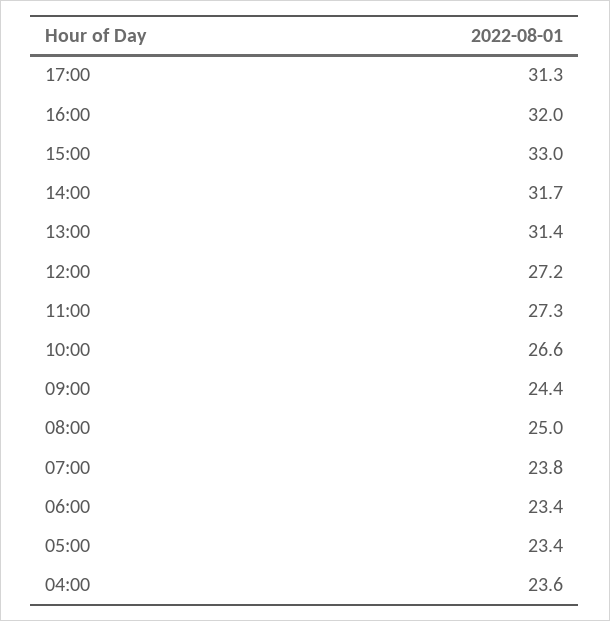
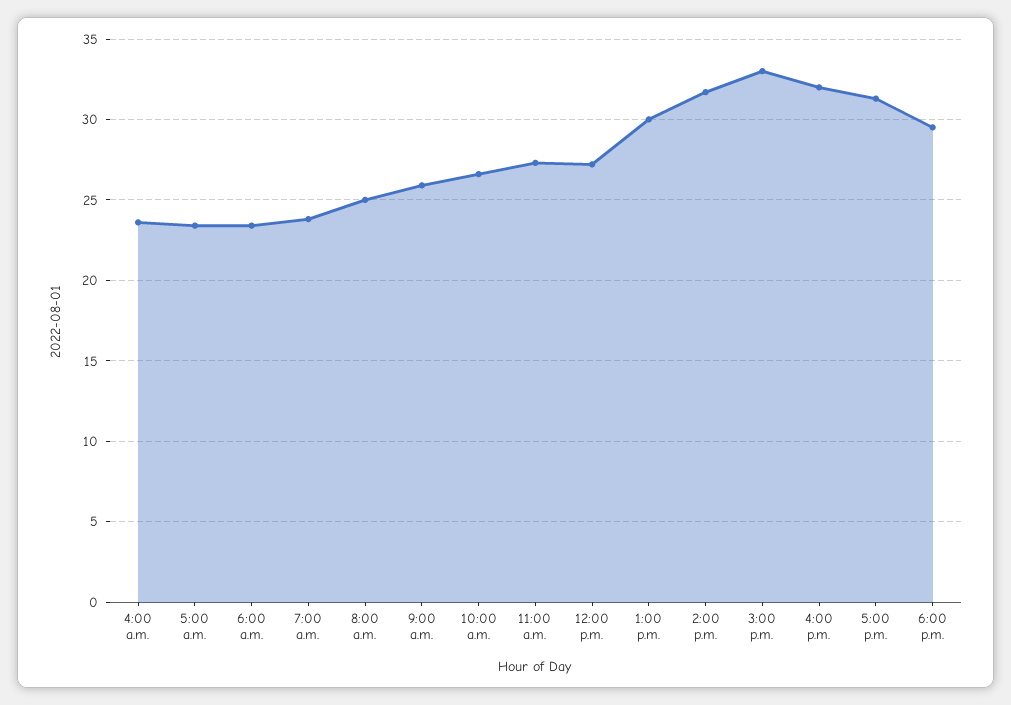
13:00: 31.4 -> 30
09:00: 24.4 -> 26
6:00 p.m.: none -> 29.5

